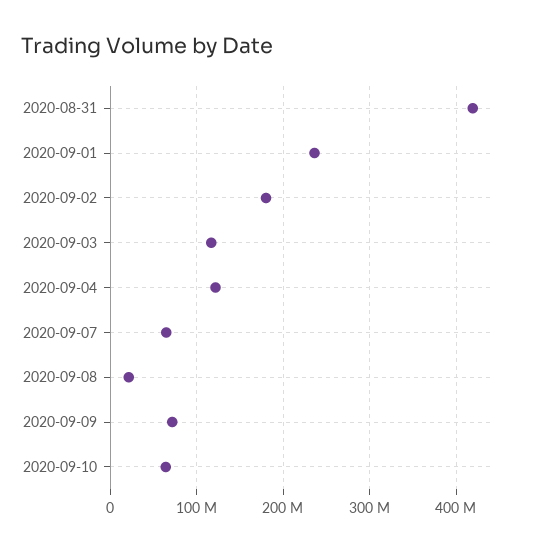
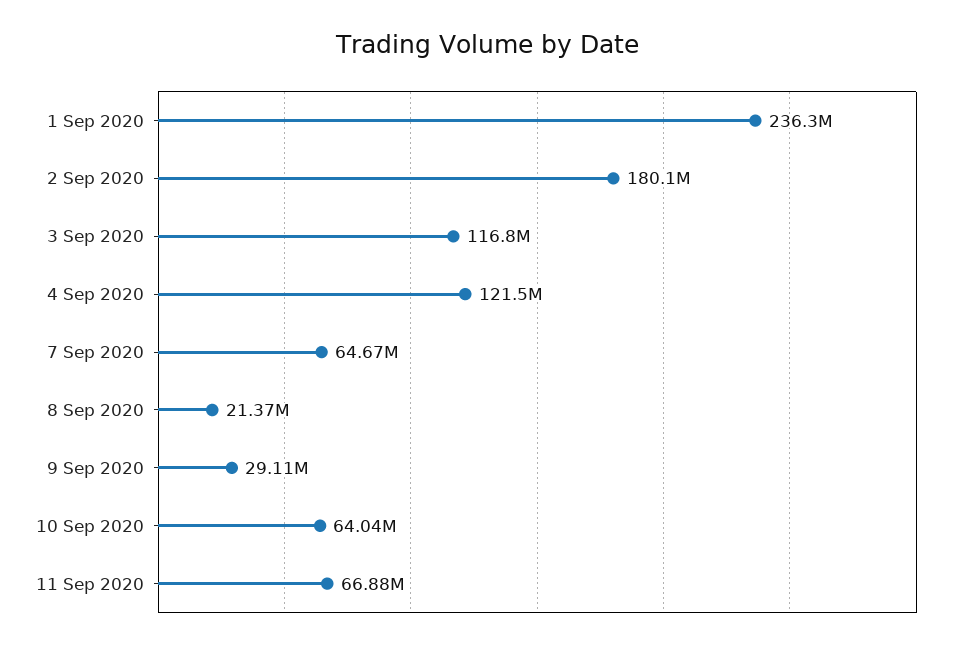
2020-08-31: 420000000 -> none
2020-09-09: 70000000 -> 29110000
11 Sep 2020: none -> 66880000

